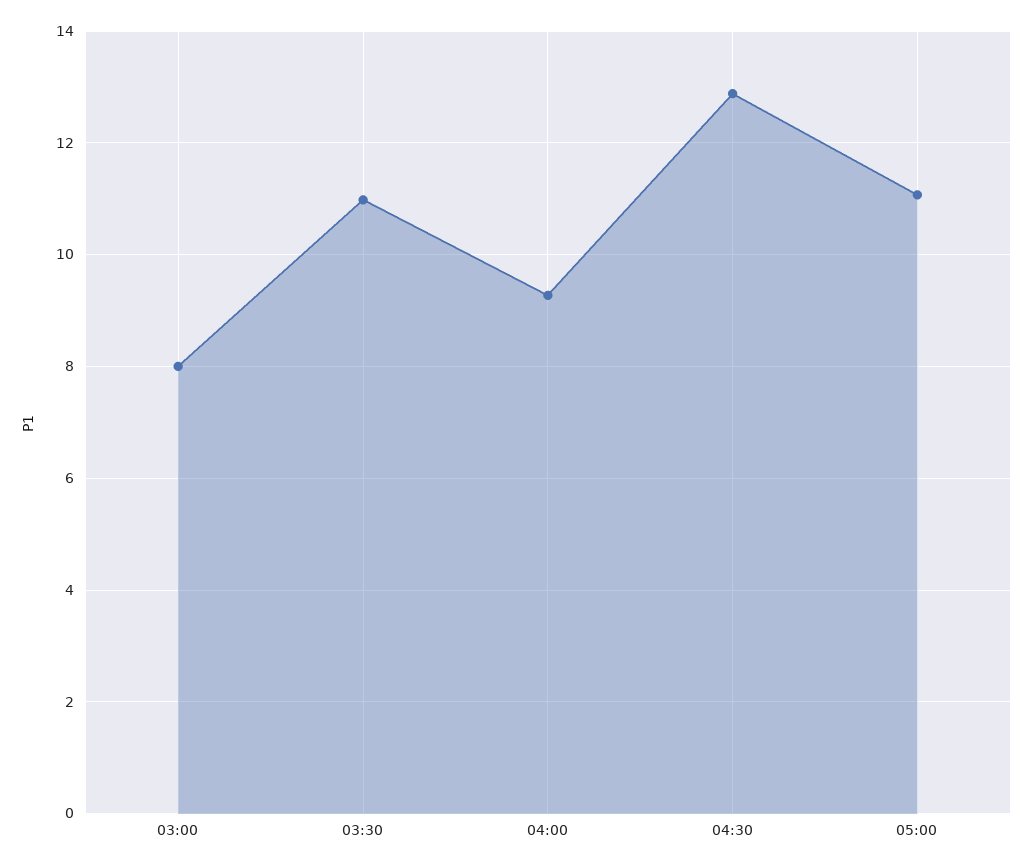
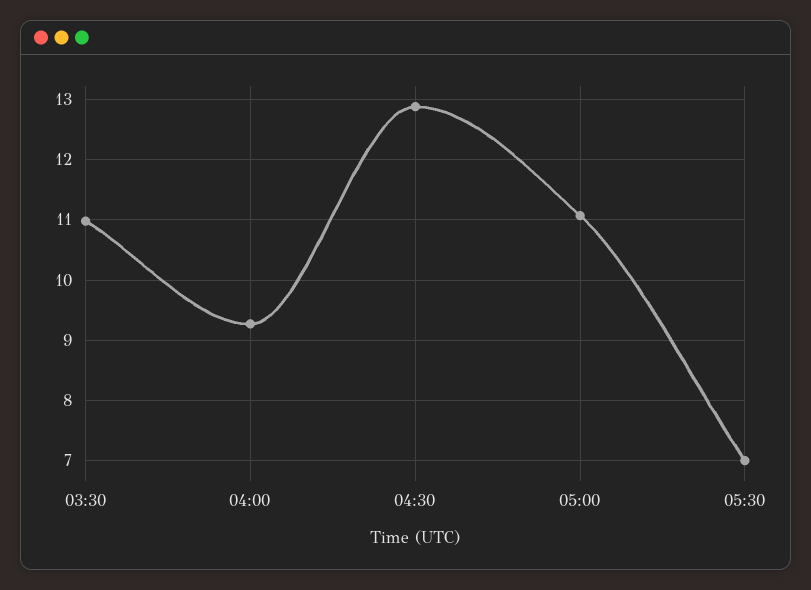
03:00: 8 -> none
05:30: none -> 7

